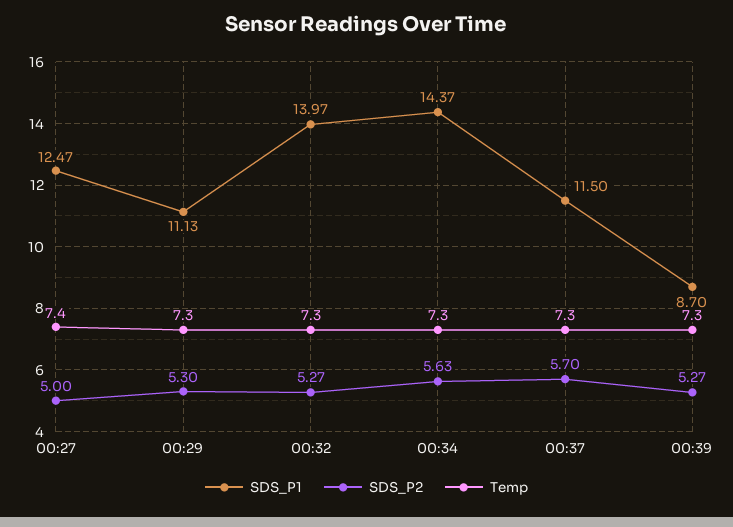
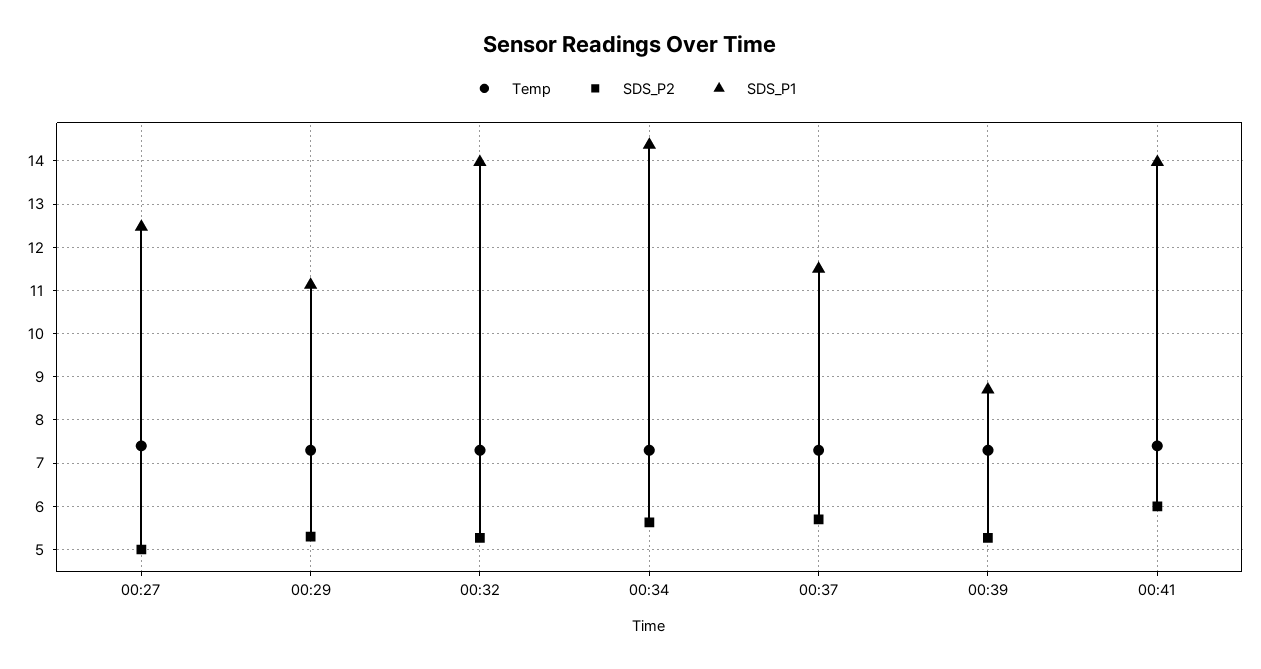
Temp, 00:41: none -> 7.4
SDS_P2, 00:41: none -> 6
SDS_P1, 00:41: none -> 14

